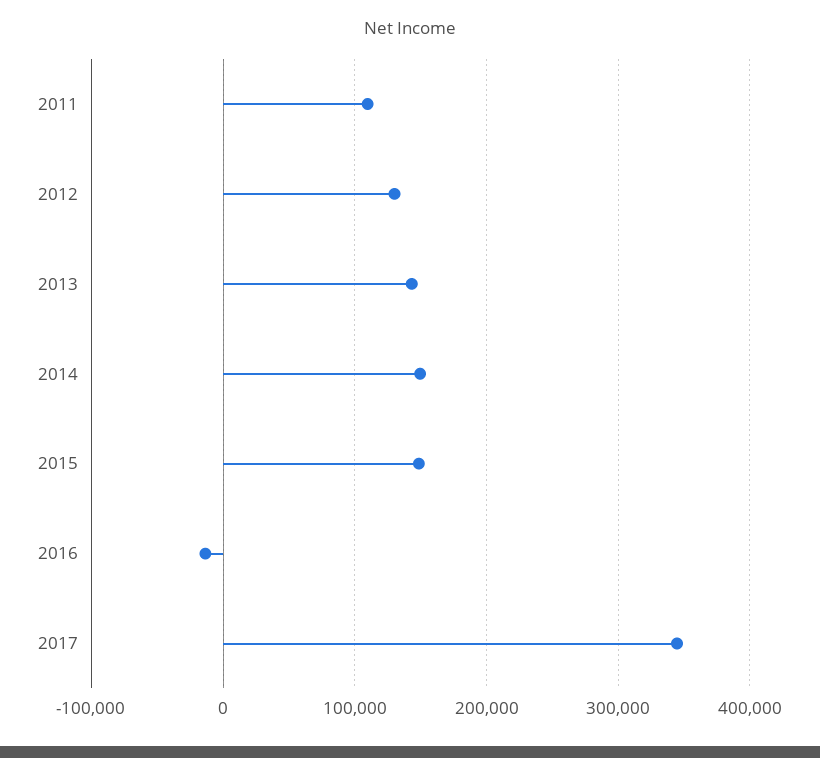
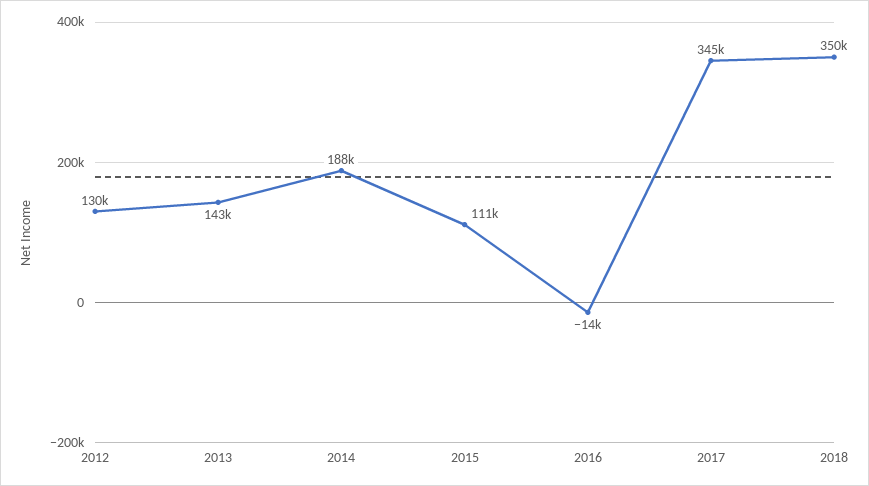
2011: 110000 -> none
2014: 150000 -> 188000
2015: 150000 -> 111000
2018: none -> 350000

